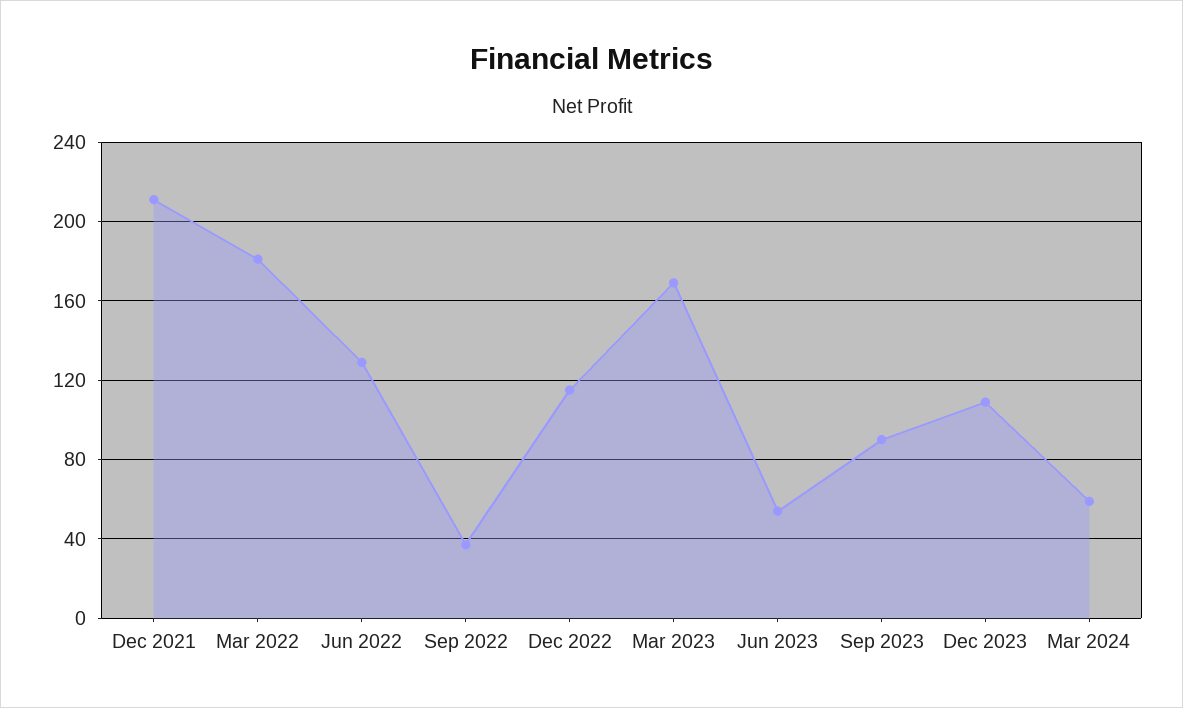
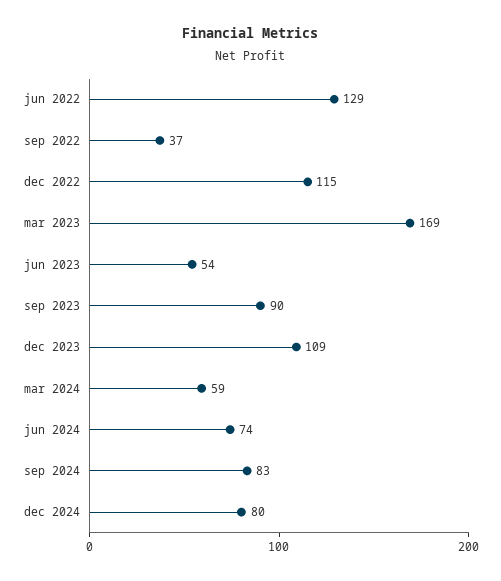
Dec 2021: 210 -> none
Mar 2022: 180 -> none
jun 2024: none -> 74
sep 2024: none -> 83
dec 2024: none -> 80

